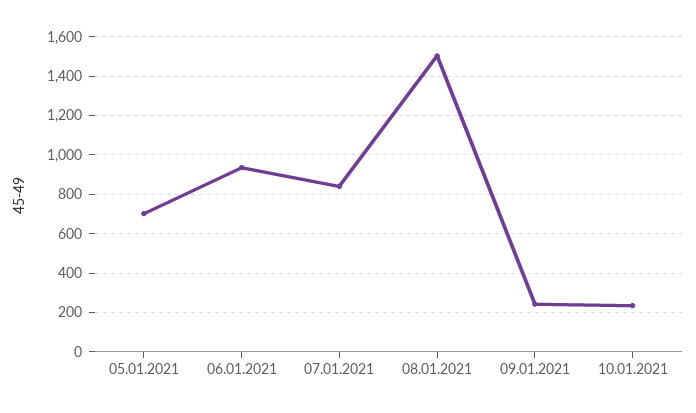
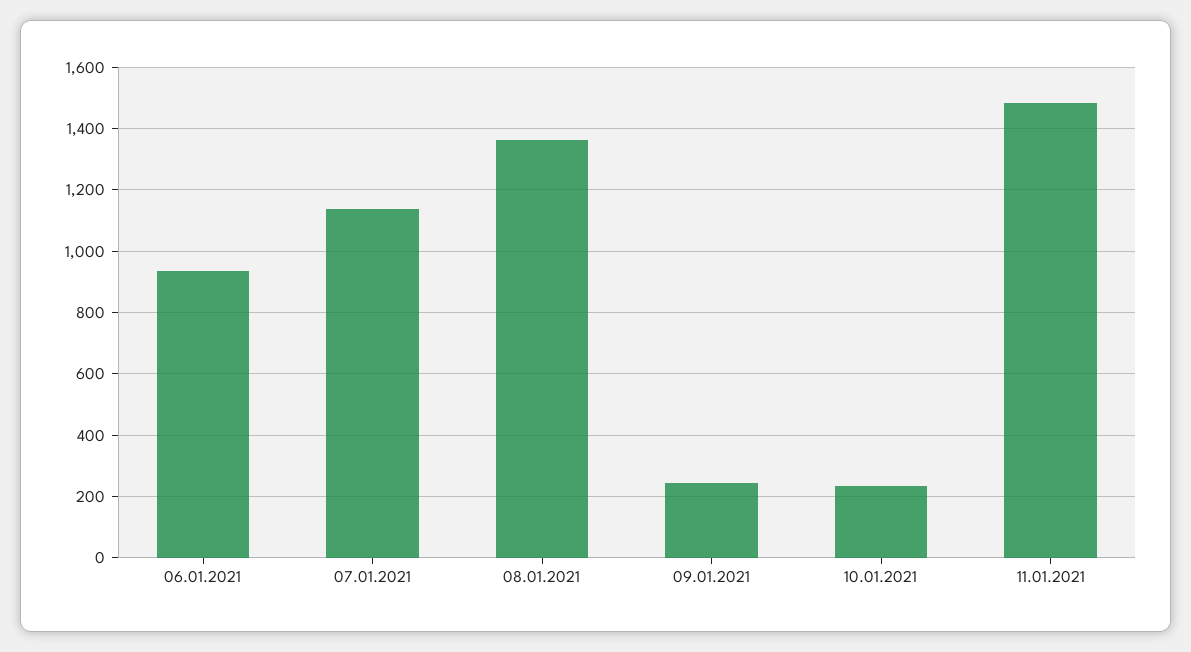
05.01.2021: 700 -> none
07.01.2021: 850 -> 1140
08.01.2021: 1500 -> 1360
11.01.2021: none -> 1480

